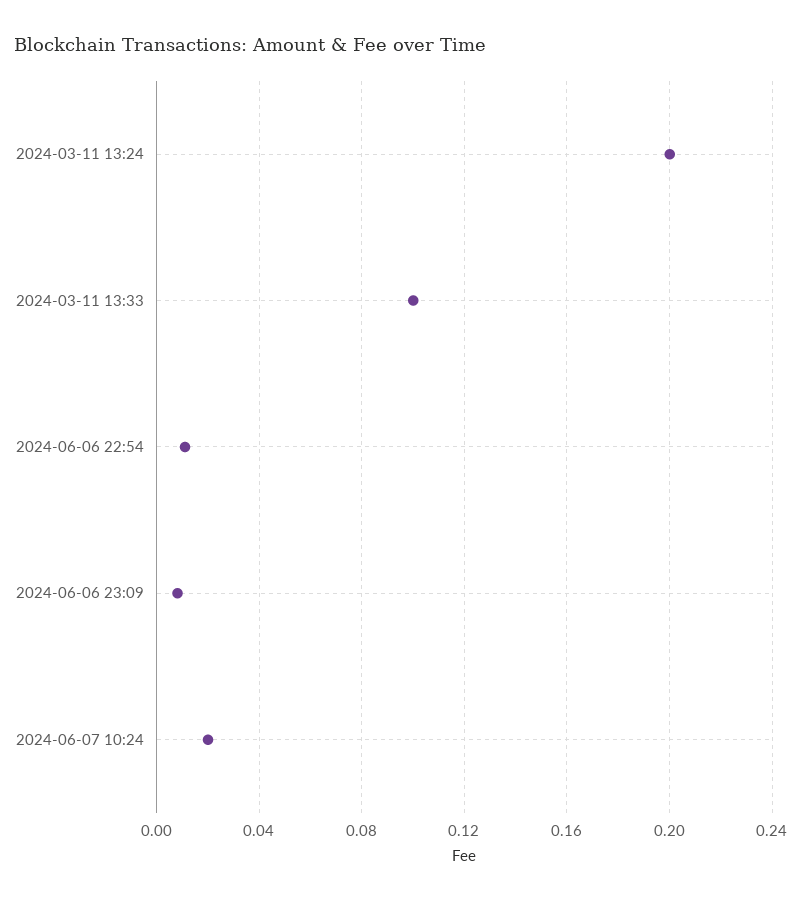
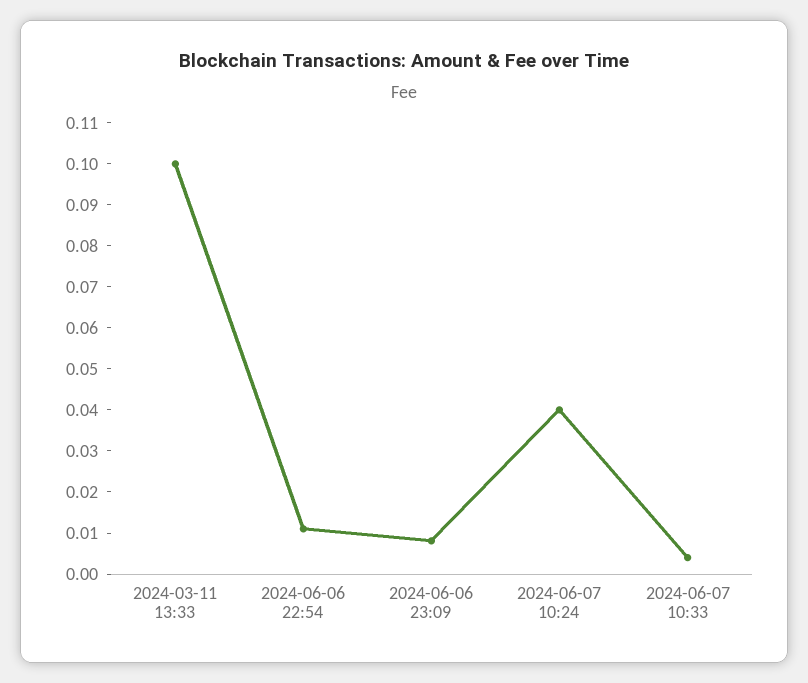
2024-03-11 13:24: 0.2 -> none
2024-06-07 10:24: 0.02 -> 0.04
2024-06-07 10:33: none -> 0.004

